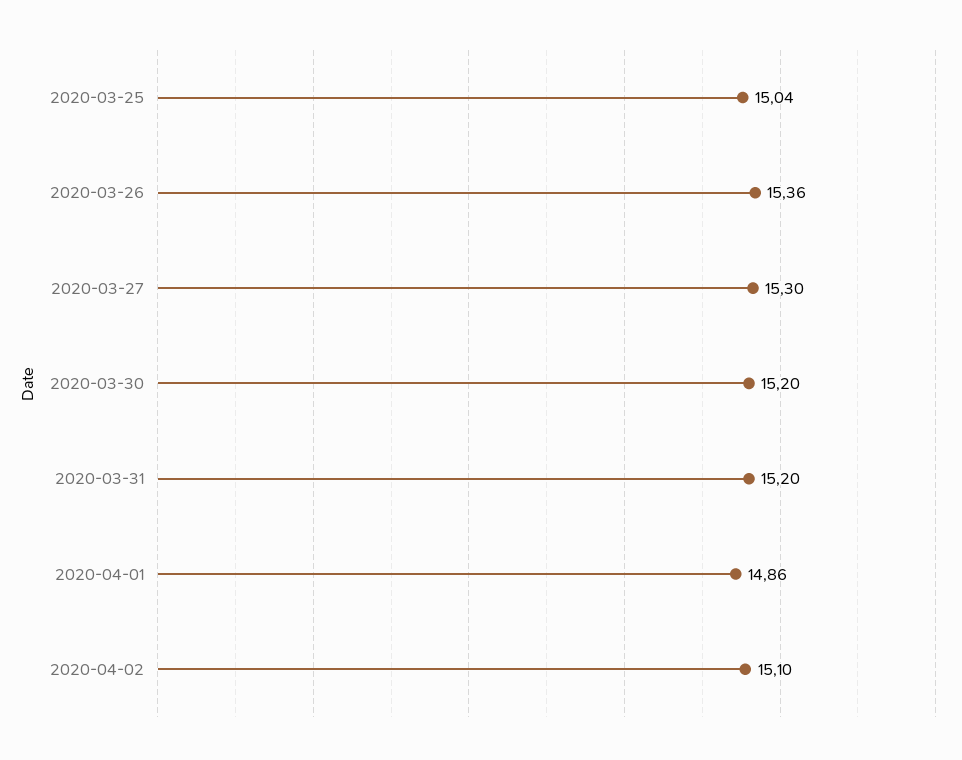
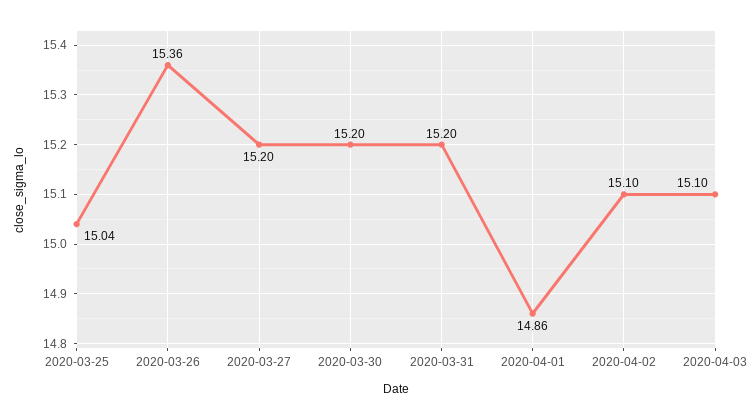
2020-03-27: 15.3 -> 15.2
2020-04-03: none -> 15.1

